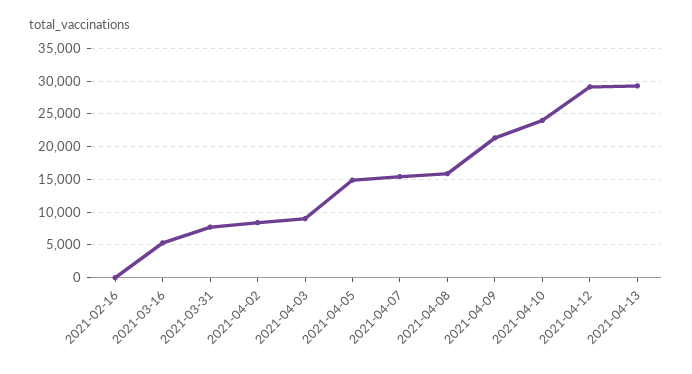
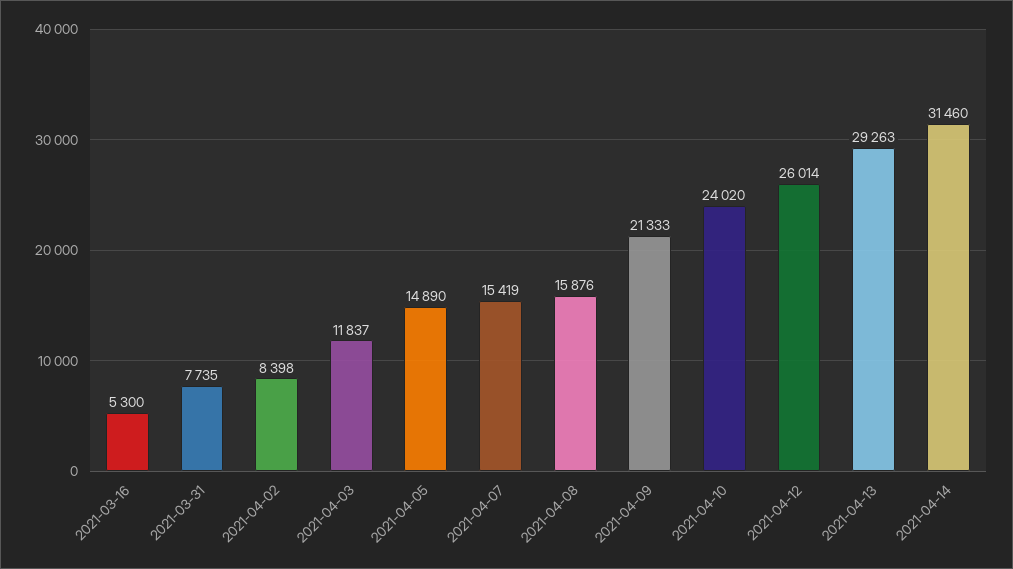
2021-02-16: 0 -> none
2021-04-03: 9000 -> 11837
2021-04-12: 29000 -> 26014
2021-04-14: none -> 31460

